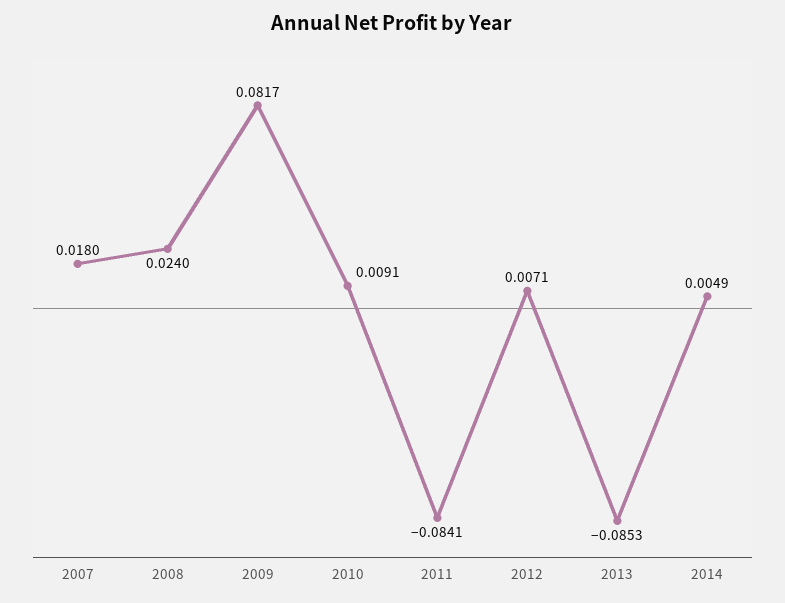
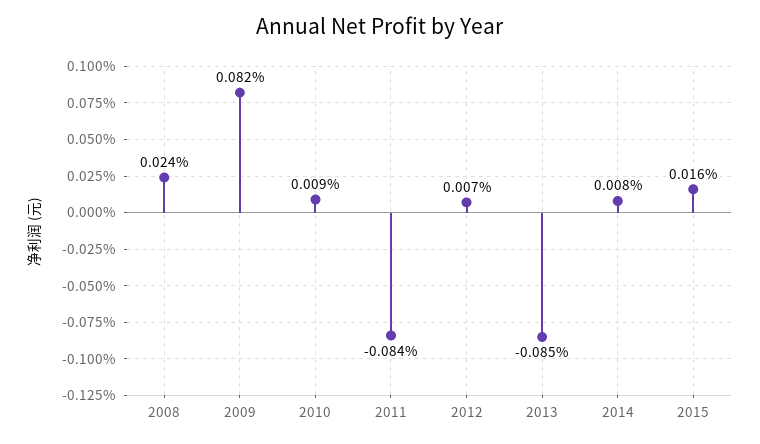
2007: 0.018 -> none
2014: 0.0049 -> 0.008
2015: none -> 0.016

